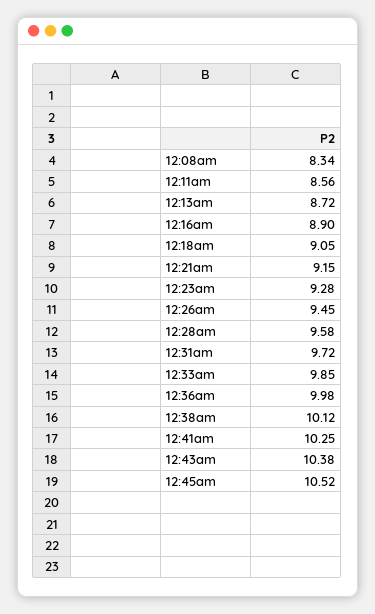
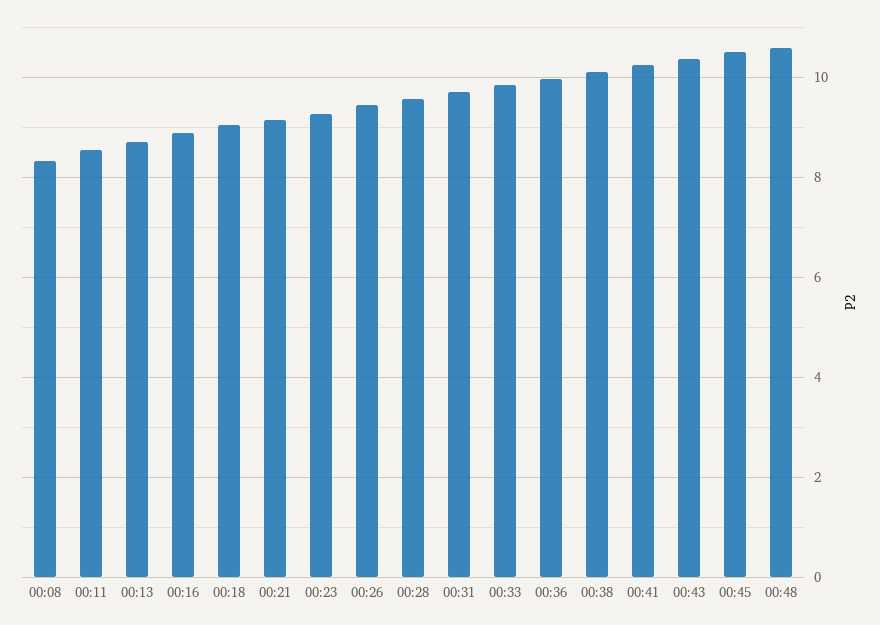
00:48: none -> 10.6

